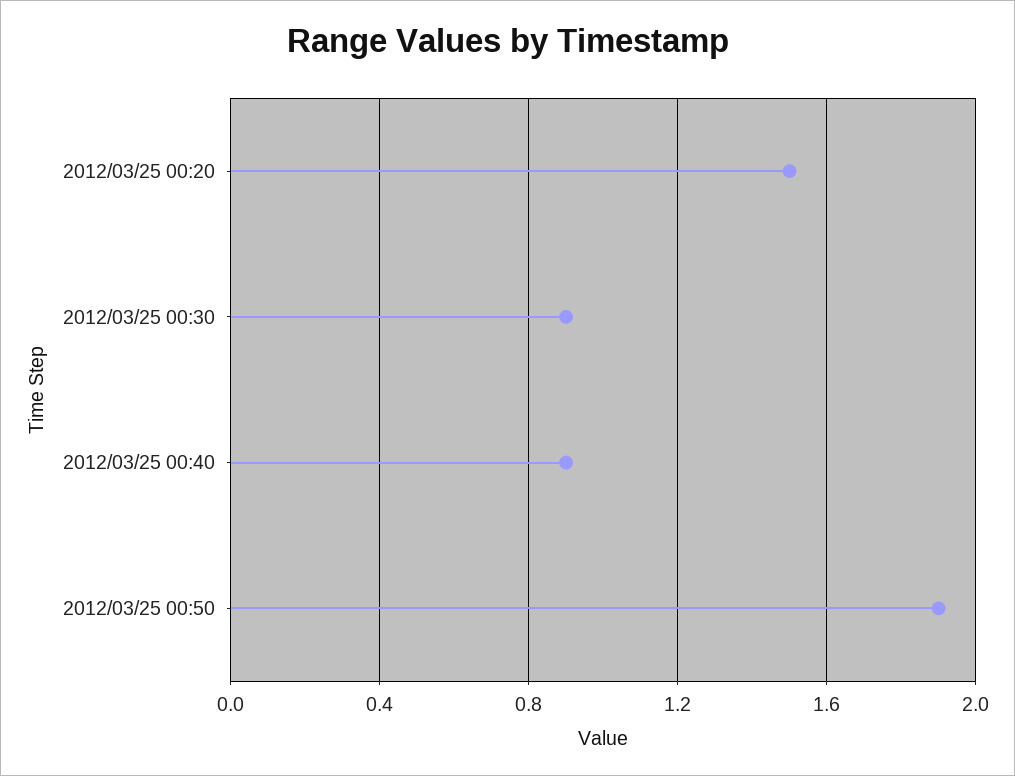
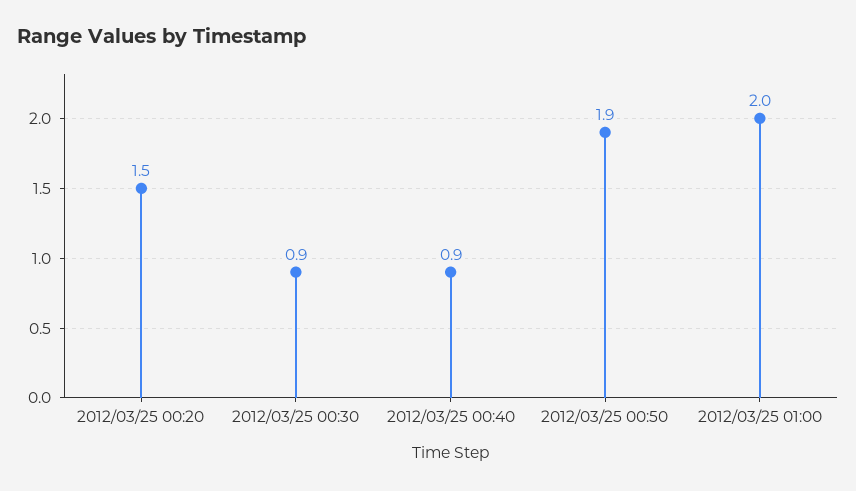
2012/03/25 01:00: none -> 2

